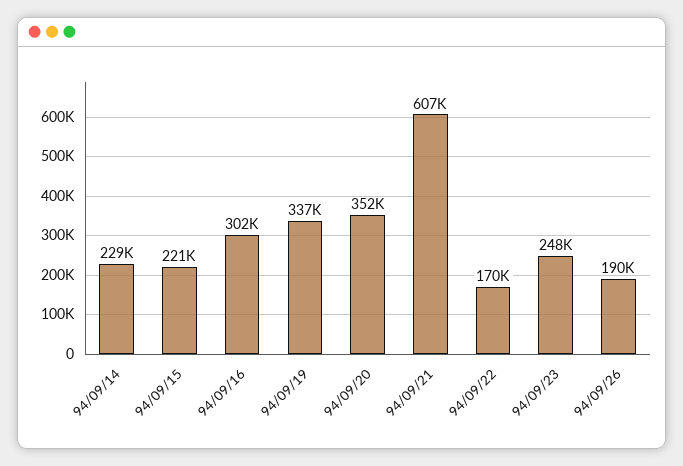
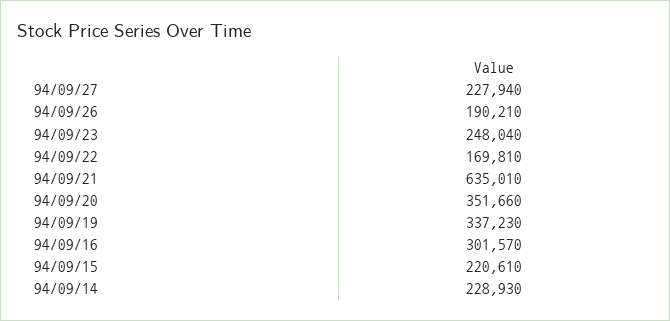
94/09/21: 607000 -> 635010
94/09/27: none -> 227940

